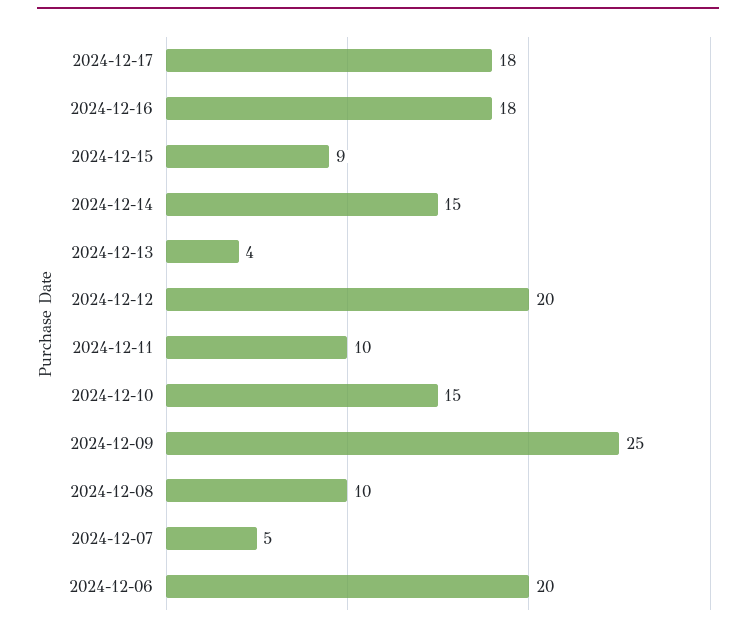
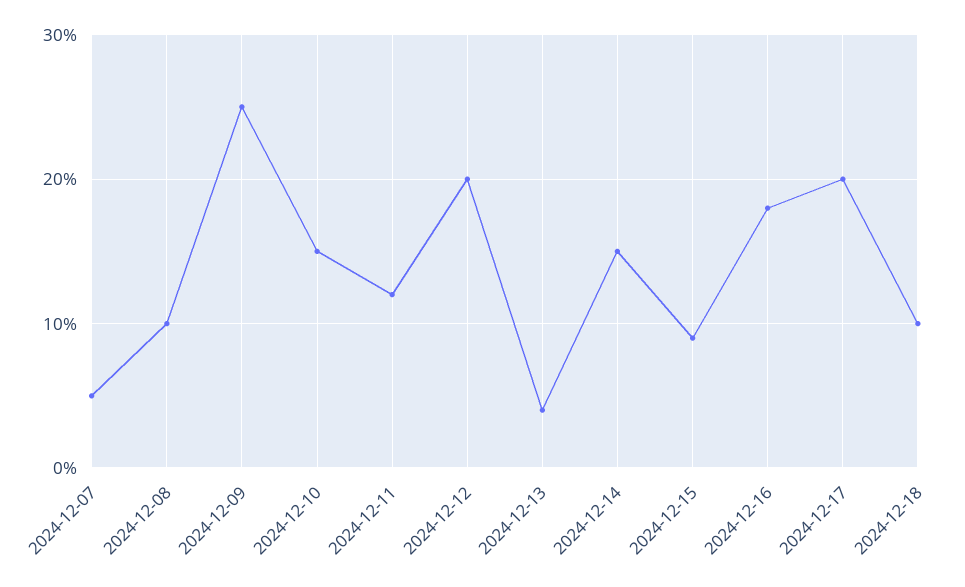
2024-12-17: 18 -> 20
2024-12-11: 10 -> 12
2024-12-06: 20 -> none
2024-12-18: none -> 10

